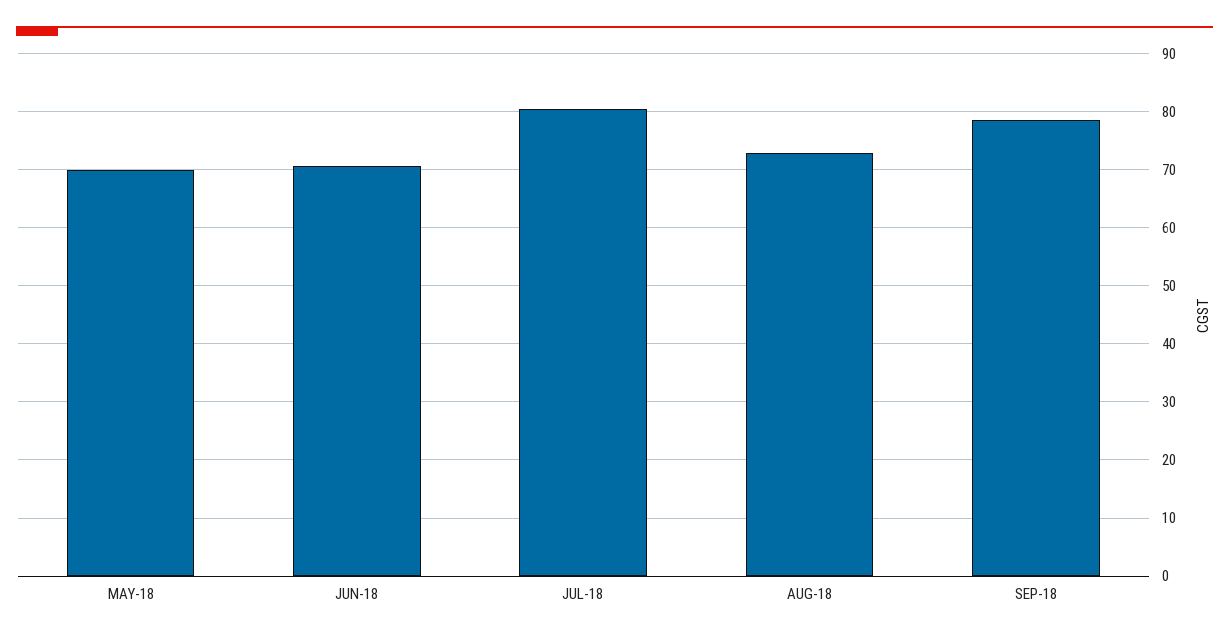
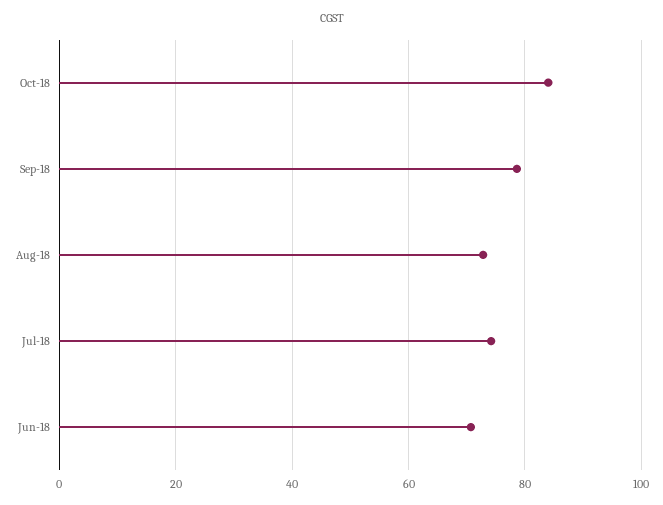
MAY-18: 70 -> none
JUL-18: 80 -> 74
Oct-18: none -> 84

